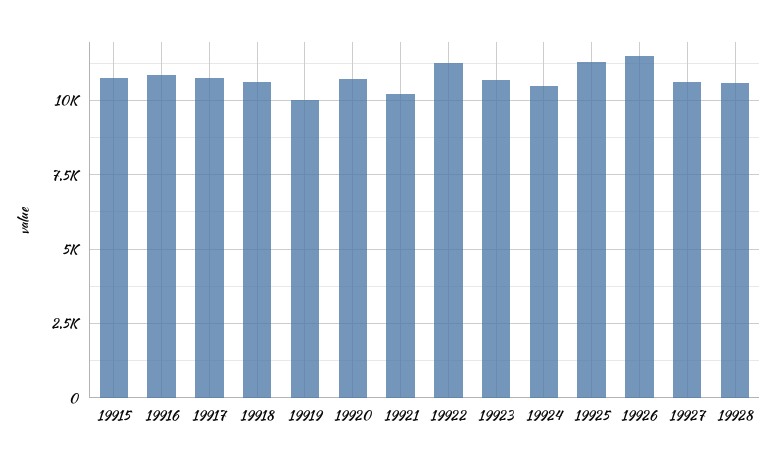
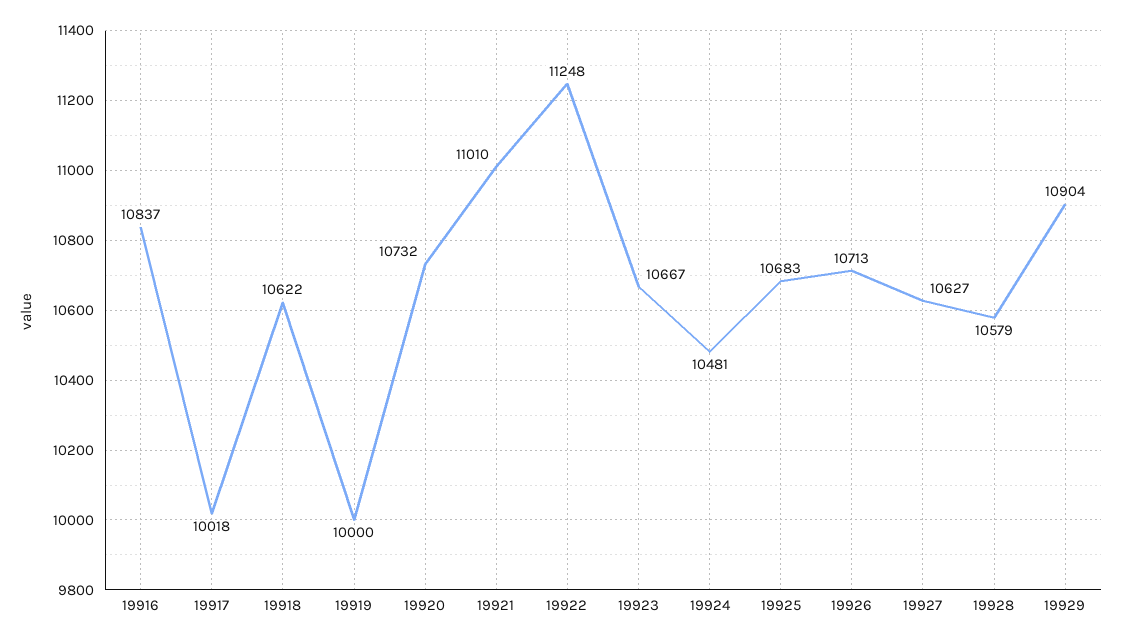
19915: 10750 -> none
19917: 10750 -> 10018
19921: 10250 -> 11010
19925: 11250 -> 10683
19926: 11500 -> 10713
19929: none -> 10904

